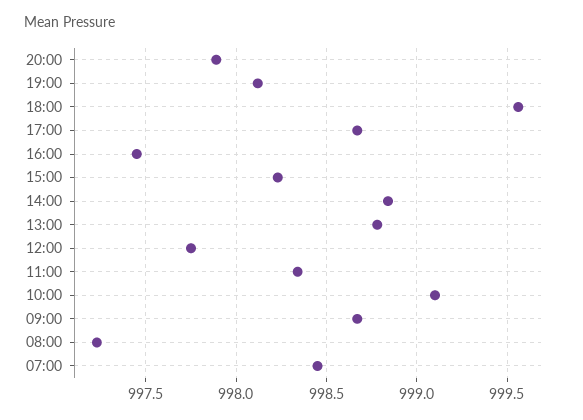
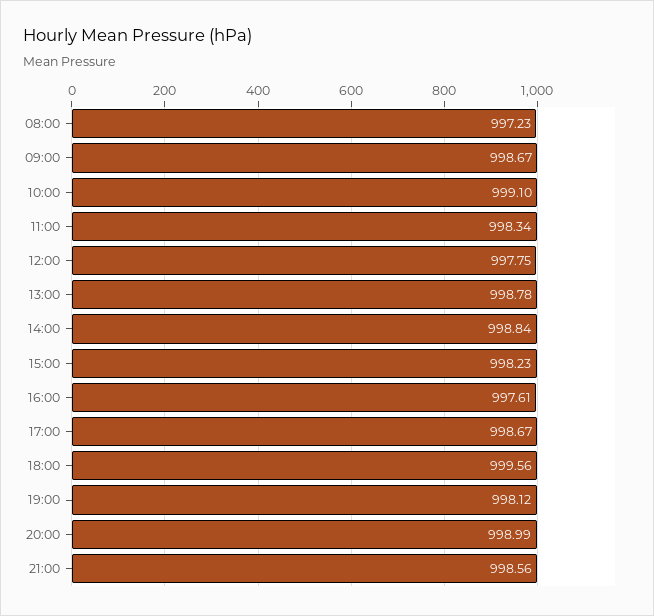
20:00: 997.9 -> 998.99
16:00: 997.45 -> 997.61
07:00: 998.45 -> none
21:00: none -> 998.56

